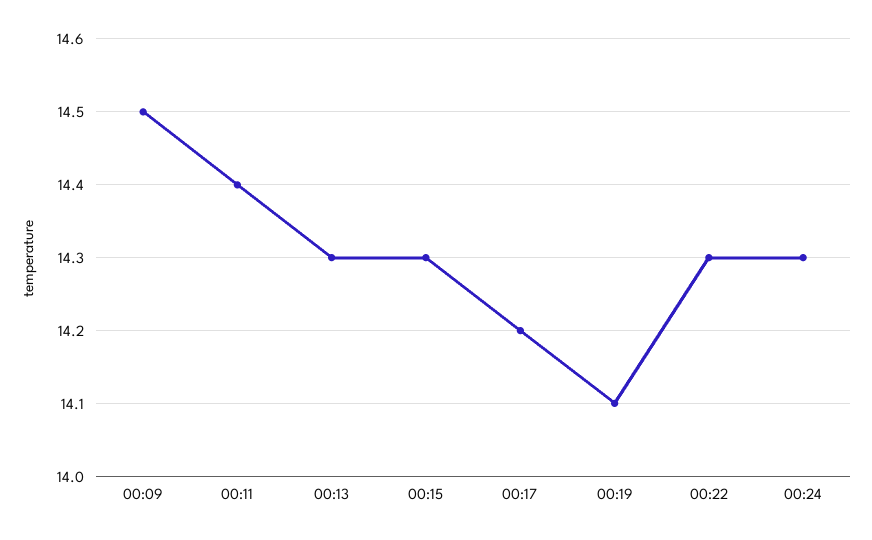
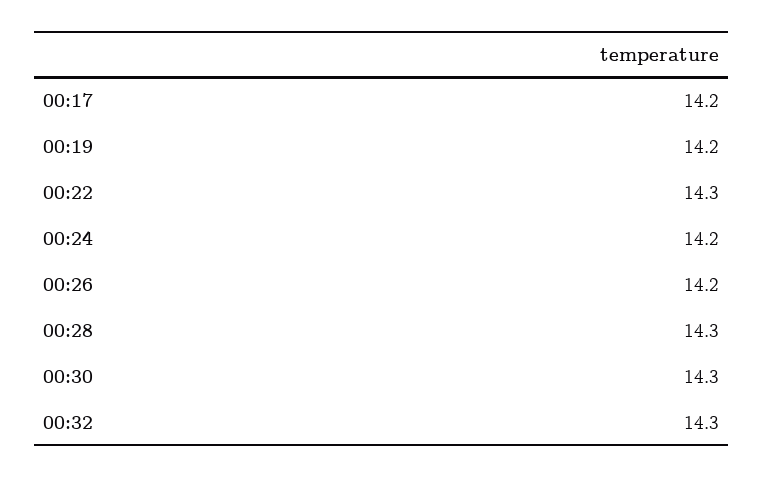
00:09: 14.5 -> none
00:11: 14.4 -> none
00:13: 14.3 -> none
00:15: 14.3 -> none
00:19: 14.1 -> 14.2
00:24: 14.3 -> 14.2
00:26: none -> 14.2
00:28: none -> 14.3
00:30: none -> 14.3
00:32: none -> 14.3

